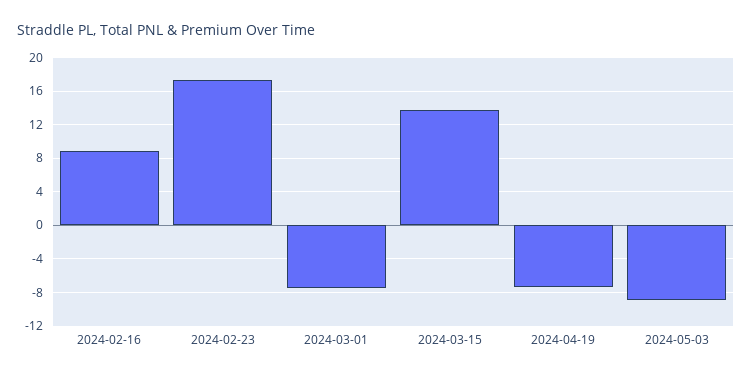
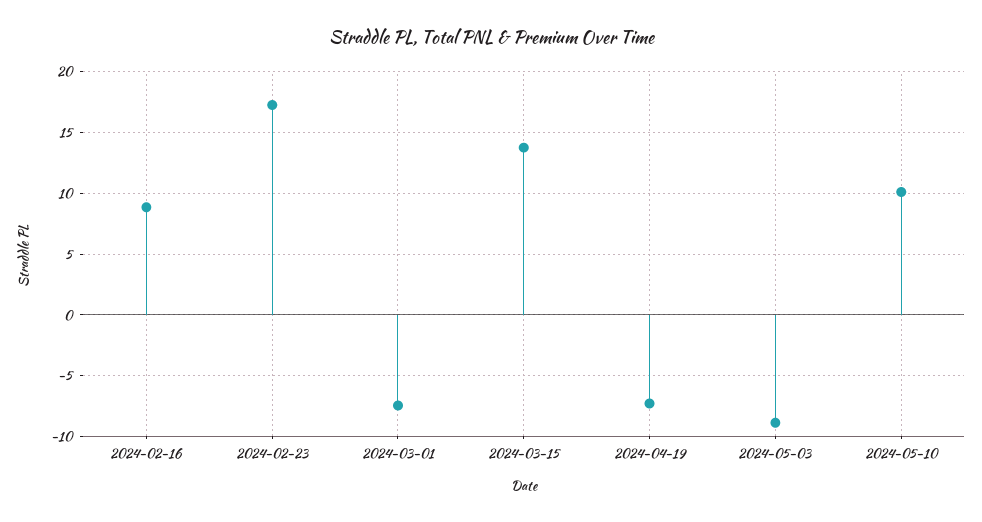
2024-05-10: none -> 10

